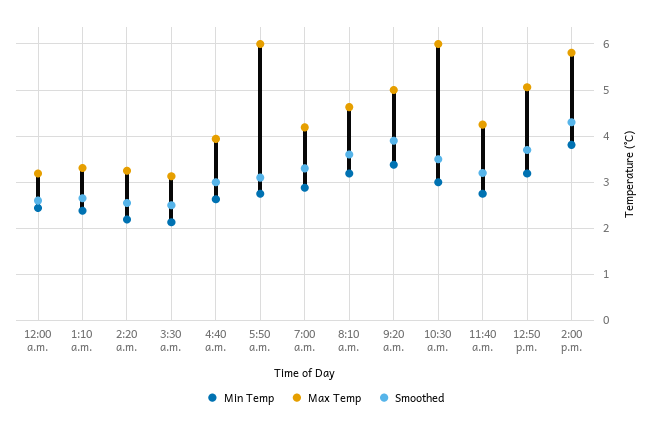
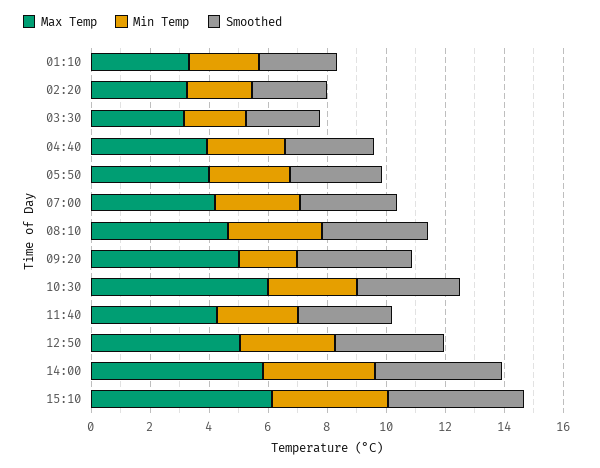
Min Temp, 12:00 a.m.: 2.4 -> none
Max Temp, 12:00 a.m.: 3.2 -> none
Smoothed, 12:00 a.m.: 2.6 -> none
Max Temp, 5:50 a.m.: 6 -> 4
Min Temp, 9:20 a.m.: 3.4 -> 2
Max Temp, 15:10: none -> 6
Min Temp, 15:10: none -> 4
Smoothed, 15:10: none -> 4.5

